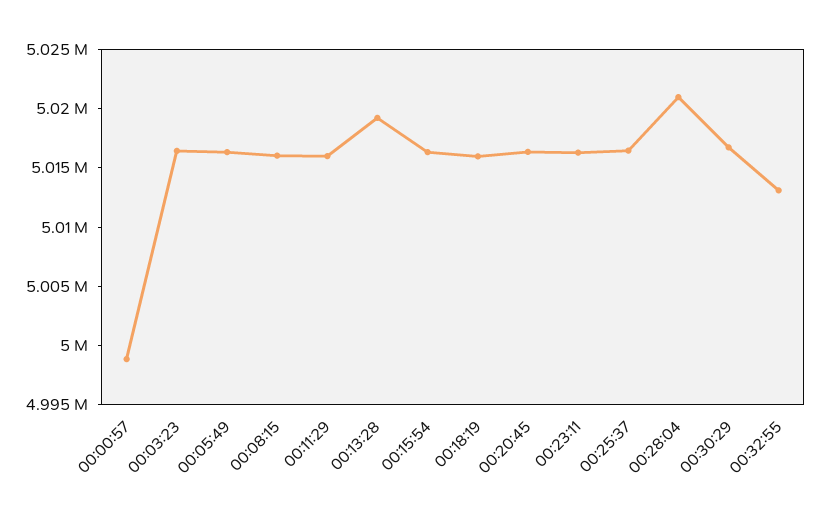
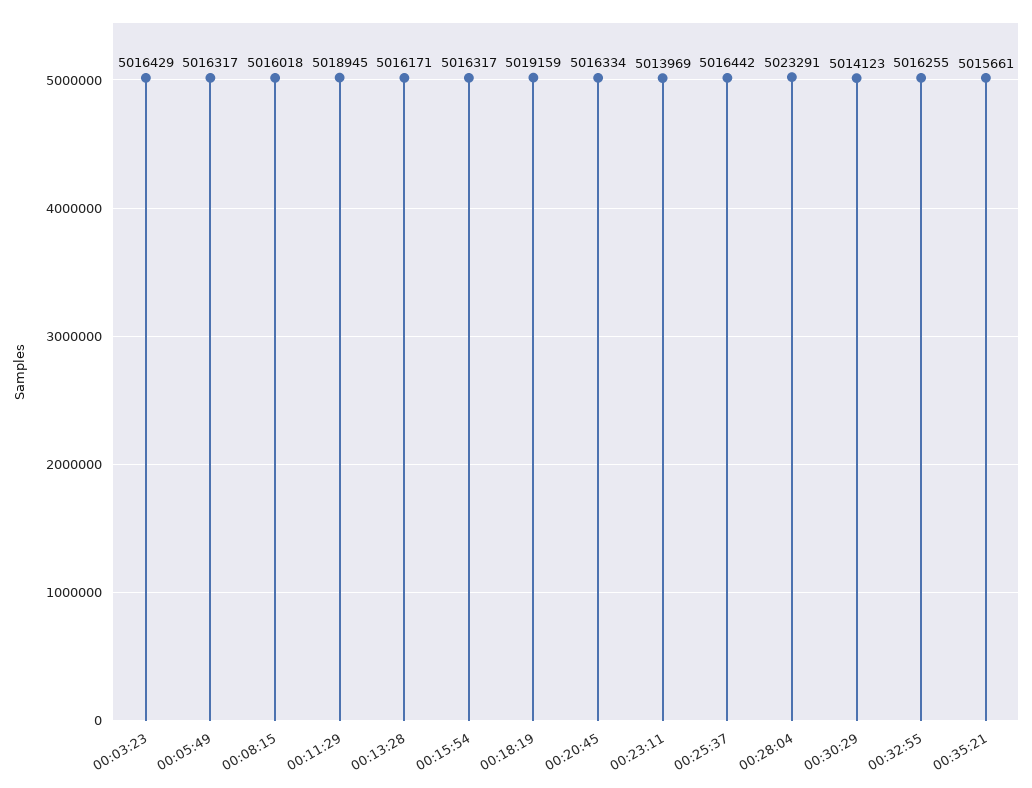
00:00:57: 4999000 -> none
00:11:29: 5016000 -> 5018945
00:13:28: 5019000 -> 5016171
00:18:19: 5016000 -> 5019159
00:23:11: 5016000 -> 5013969
00:28:04: 5021000 -> 5023291
00:30:29: 5017000 -> 5014123
00:32:55: 5013000 -> 5016255
00:35:21: none -> 5015661

